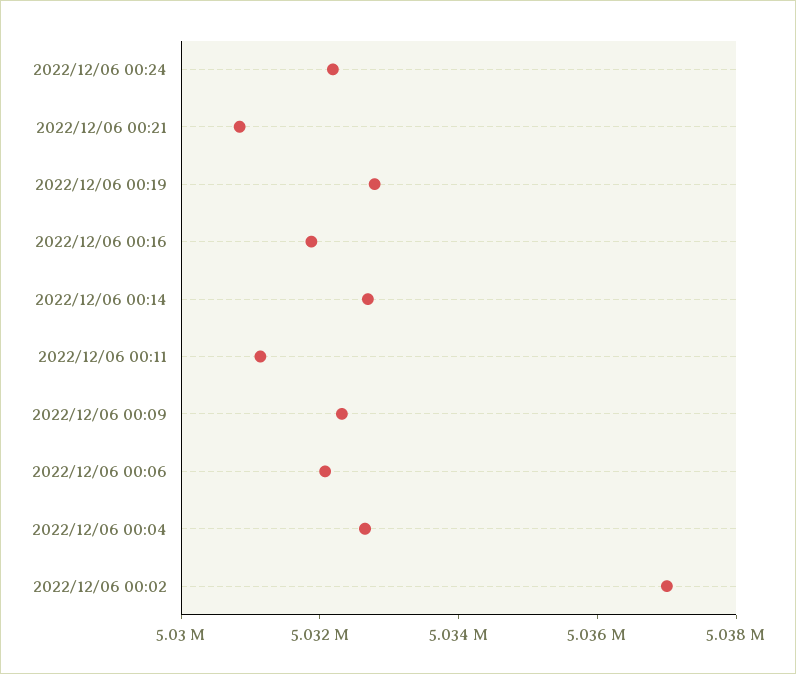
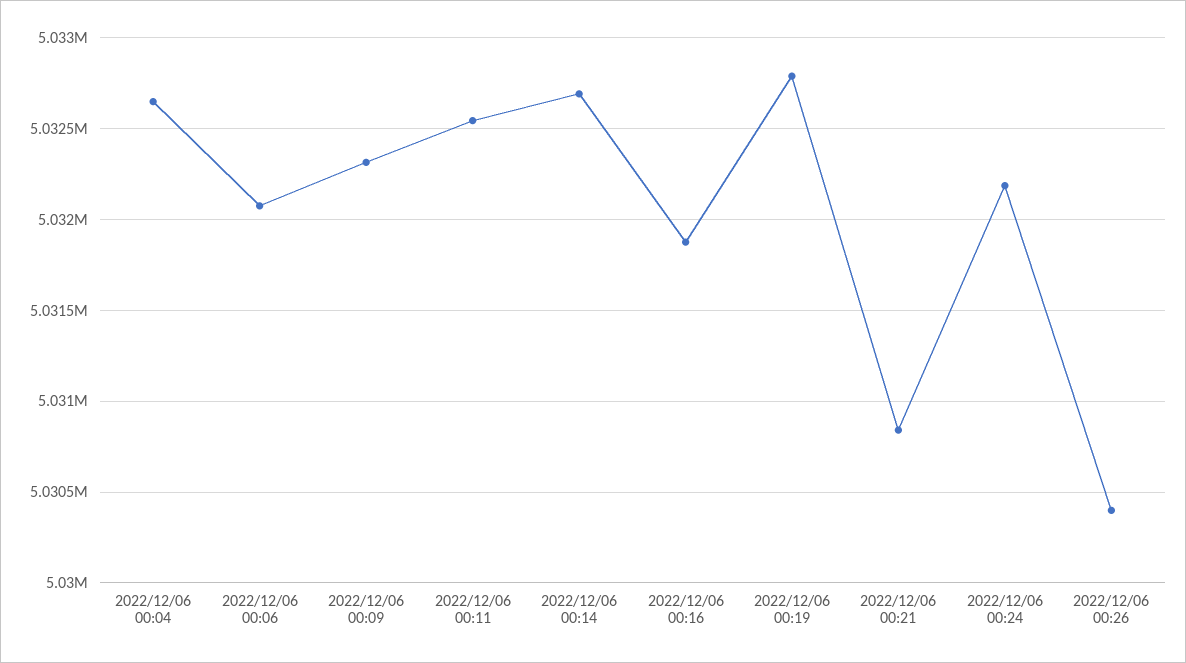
2022/12/06 00:11: 5031000 -> 5032550
2022/12/06 00:02: 5037000 -> none
2022/12/06 00:26: none -> 5030400

